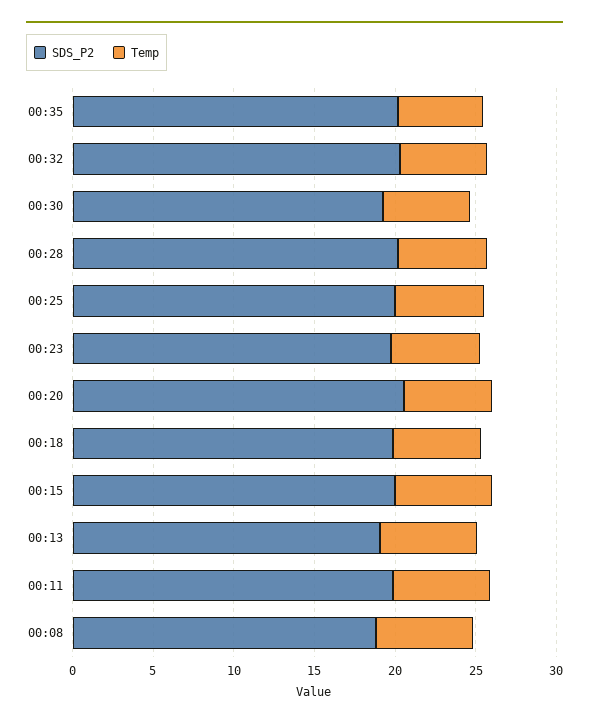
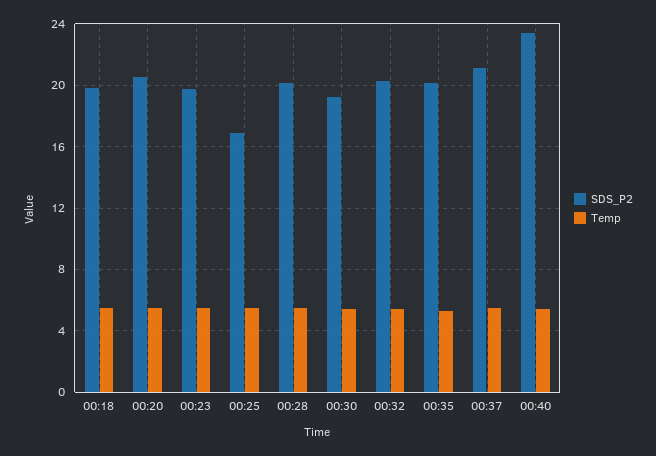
SDS_P2, 00:25: 20 -> 17
SDS_P2, 00:15: 20 -> none
Temp, 00:15: 6 -> none
SDS_P2, 00:13: 19 -> none
Temp, 00:13: 6 -> none
SDS_P2, 00:11: 20 -> none
Temp, 00:11: 6 -> none
SDS_P2, 00:08: 19 -> none
Temp, 00:08: 6 -> none
SDS_P2, 00:37: none -> 21
Temp, 00:37: none -> 5.5
SDS_P2, 00:40: none -> 23.5
Temp, 00:40: none -> 5.5

